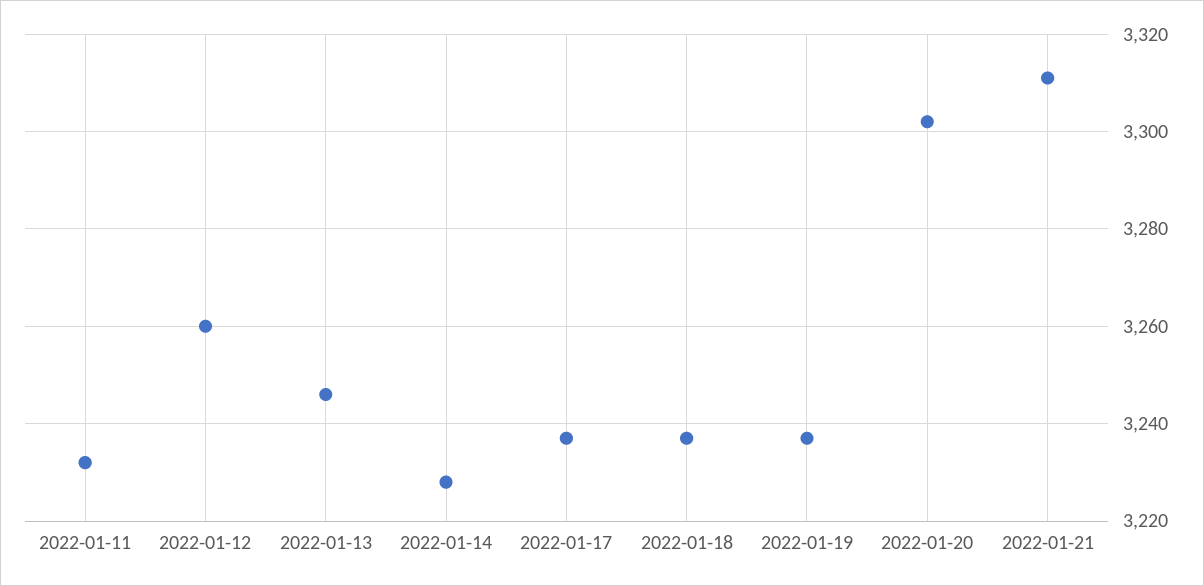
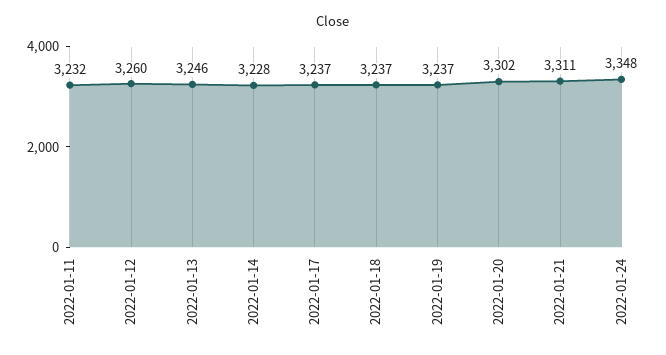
2022-01-24: none -> 3348

